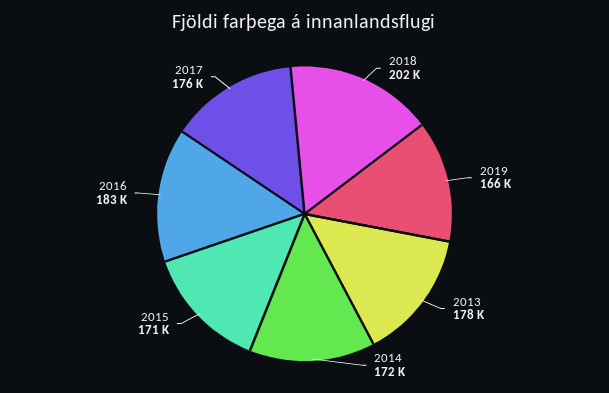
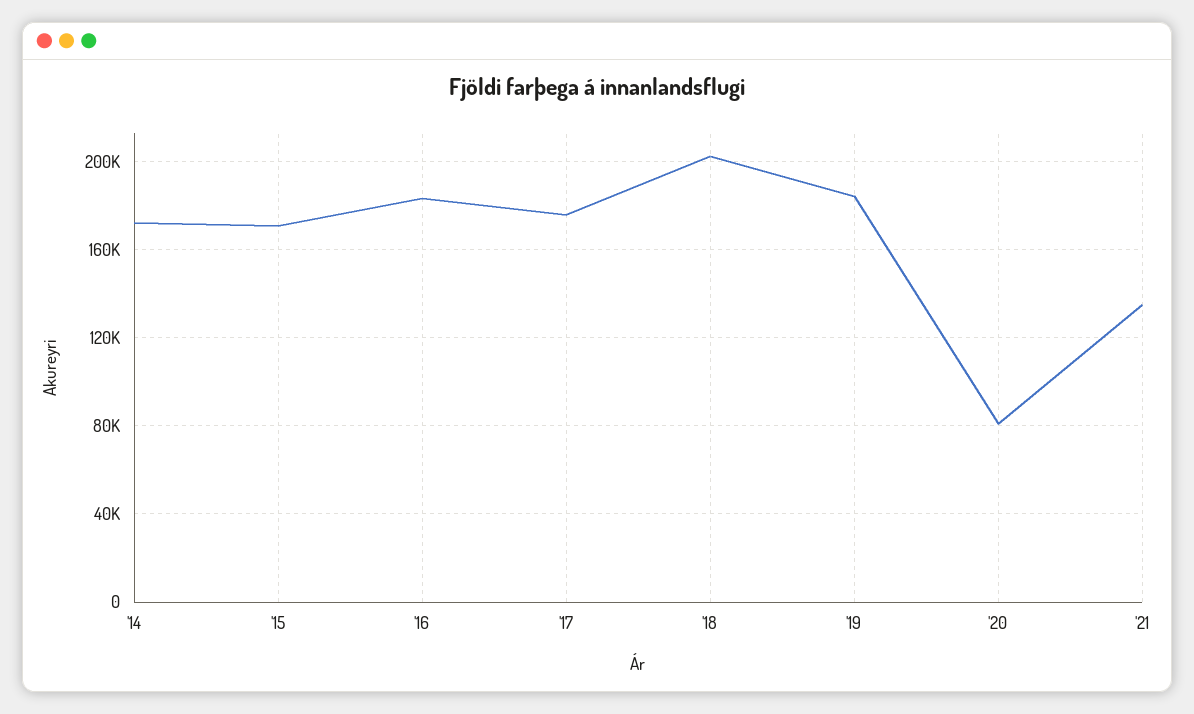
2019: 166000 -> 185000
2013: 178000 -> none
'20: none -> 80000
'21: none -> 135000

